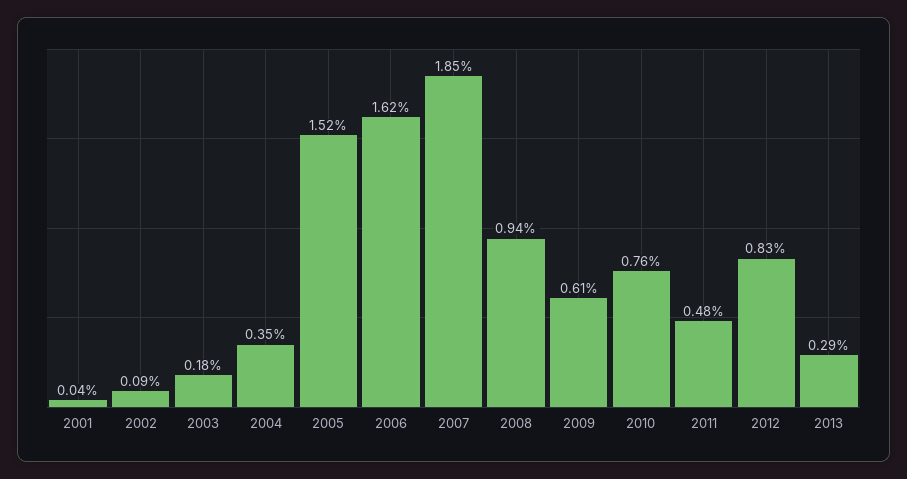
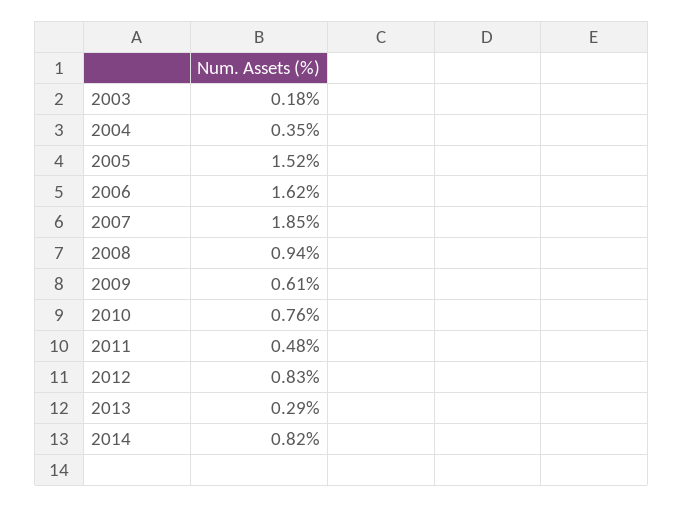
2001: 0.04 -> none
2002: 0.09 -> none
2014: none -> 0.82

